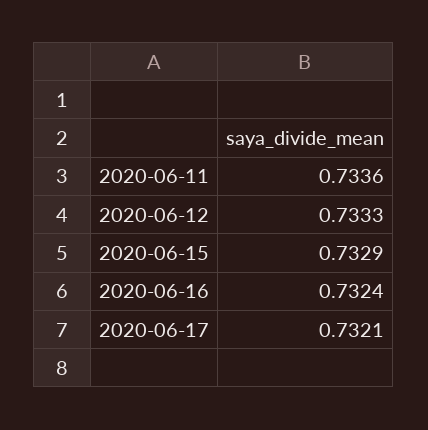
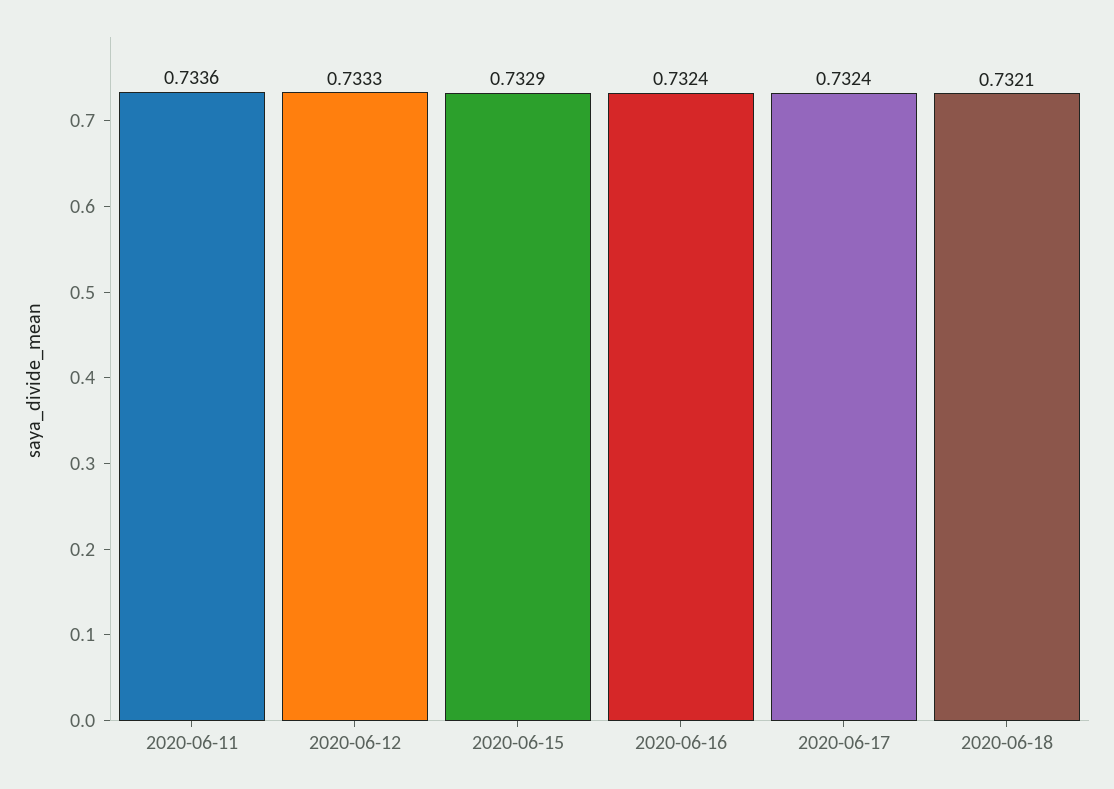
2020-06-17: 0.7321 -> 0.7324
2020-06-18: none -> 0.7321

